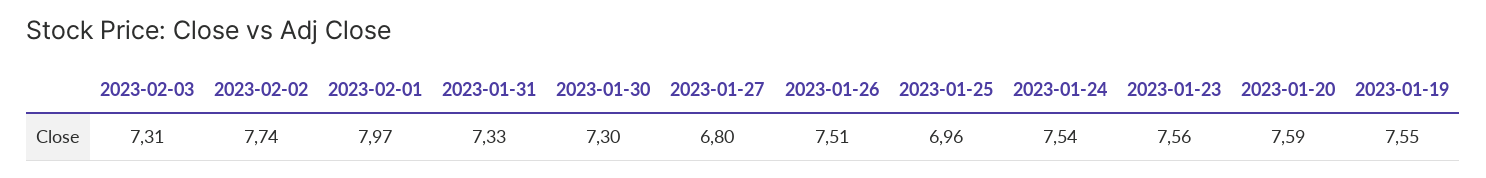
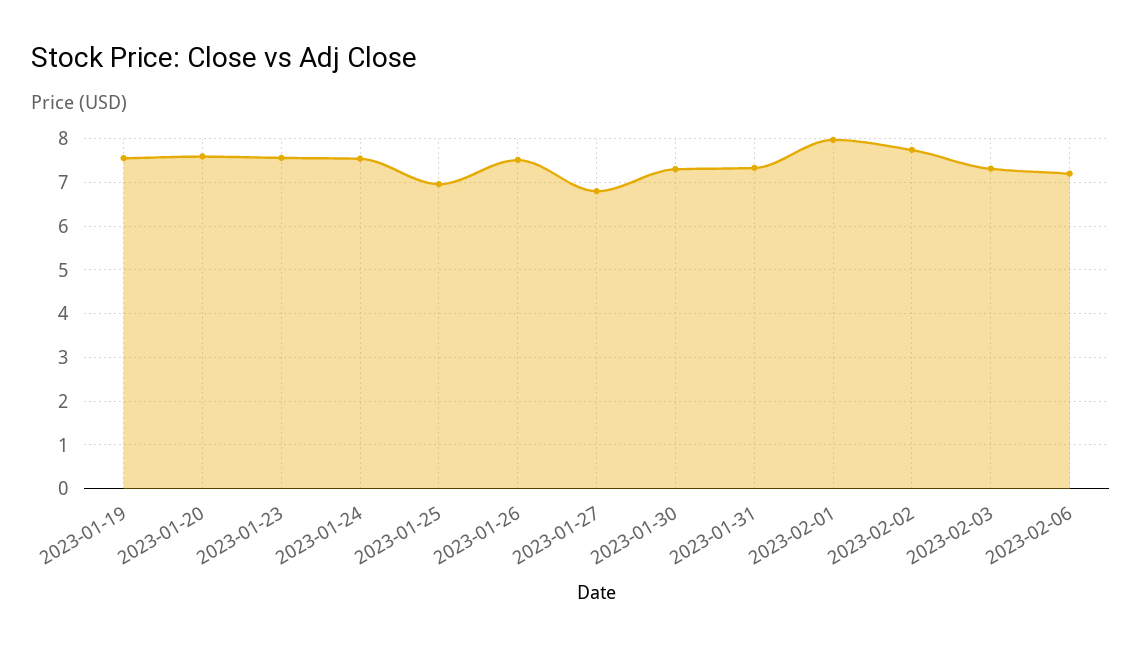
2023-02-06: none -> 7.2

